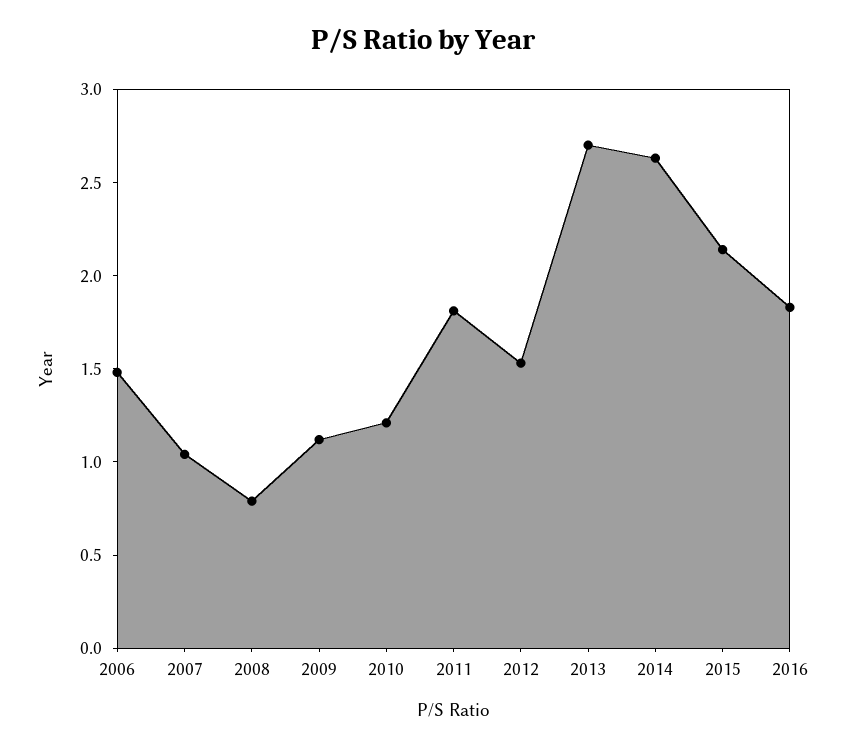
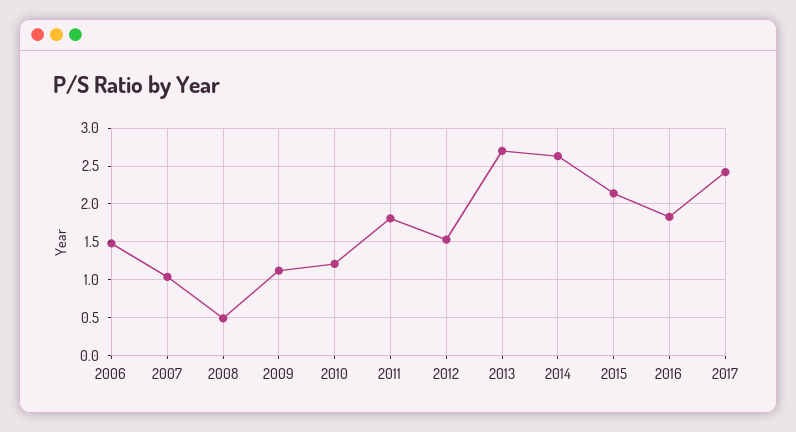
2008: 0.8 -> 0.5
2017: none -> 2.4

